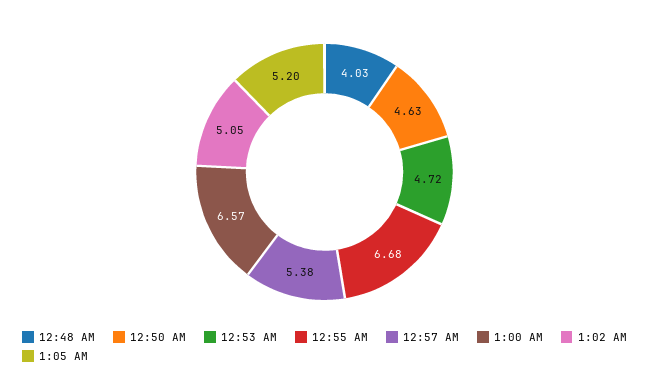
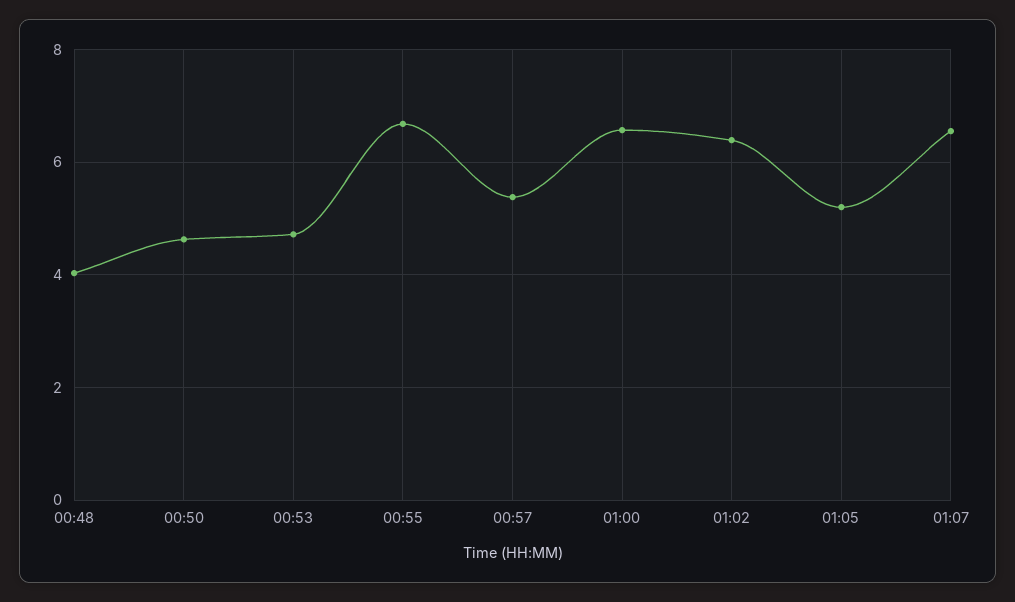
1:02 AM: 5.05 -> 6.4
01:07: none -> 6.6

